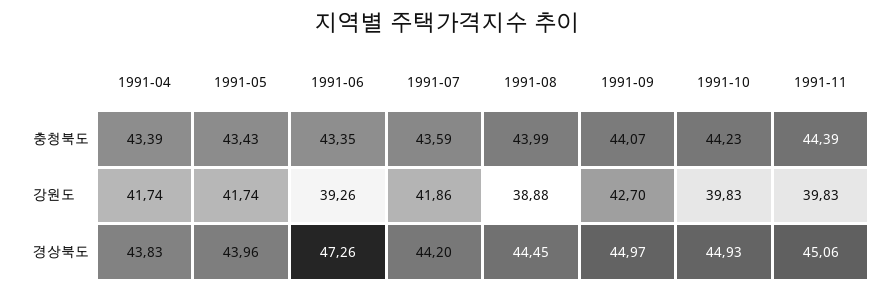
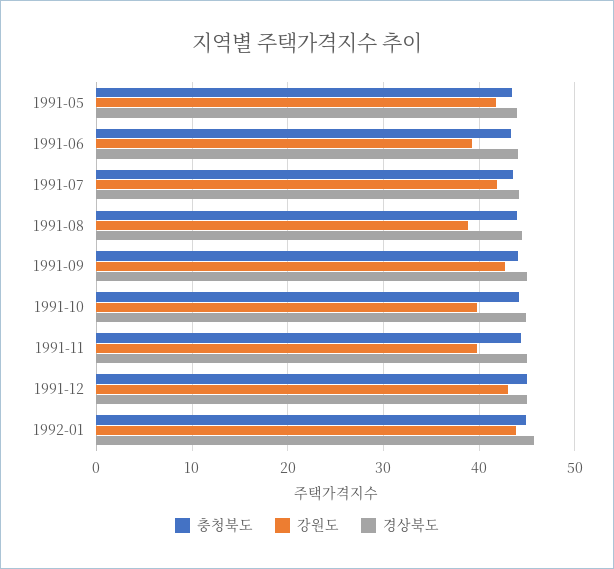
충청북도, 1991-04: 43.39 -> none
강원도, 1991-04: 41.74 -> none
경상북도, 1991-04: 43.83 -> none
경상북도, 1991-06: 47.26 -> 44
충청북도, 1991-12: none -> 45
강원도, 1991-12: none -> 43
경상북도, 1991-12: none -> 45
충청북도, 1992-01: none -> 45
강원도, 1992-01: none -> 44
경상북도, 1992-01: none -> 46

